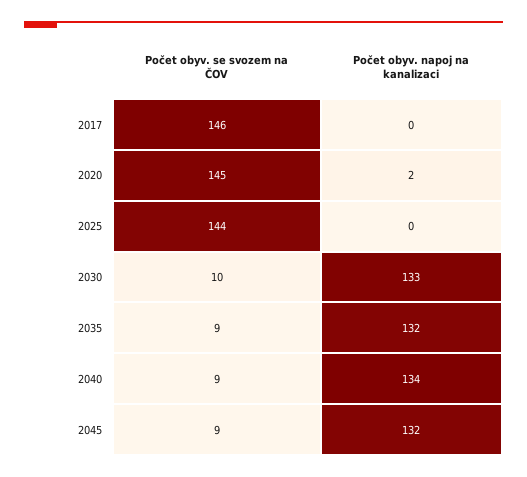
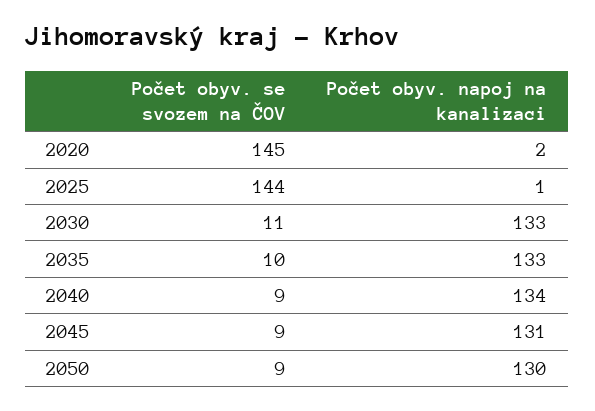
Počet obyv. se svozem na ČOV, 2017: 146 -> none
Počet obyv. napoj na kanalizaci, 2017: 0 -> none
Počet obyv. napoj na kanalizaci, 2025: 0 -> 1
Počet obyv. se svozem na ČOV, 2030: 10 -> 11
Počet obyv. se svozem na ČOV, 2035: 9 -> 10
Počet obyv. napoj na kanalizaci, 2035: 132 -> 133
Počet obyv. napoj na kanalizaci, 2045: 132 -> 131
Počet obyv. se svozem na ČOV, 2050: none -> 9
Počet obyv. napoj na kanalizaci, 2050: none -> 130

